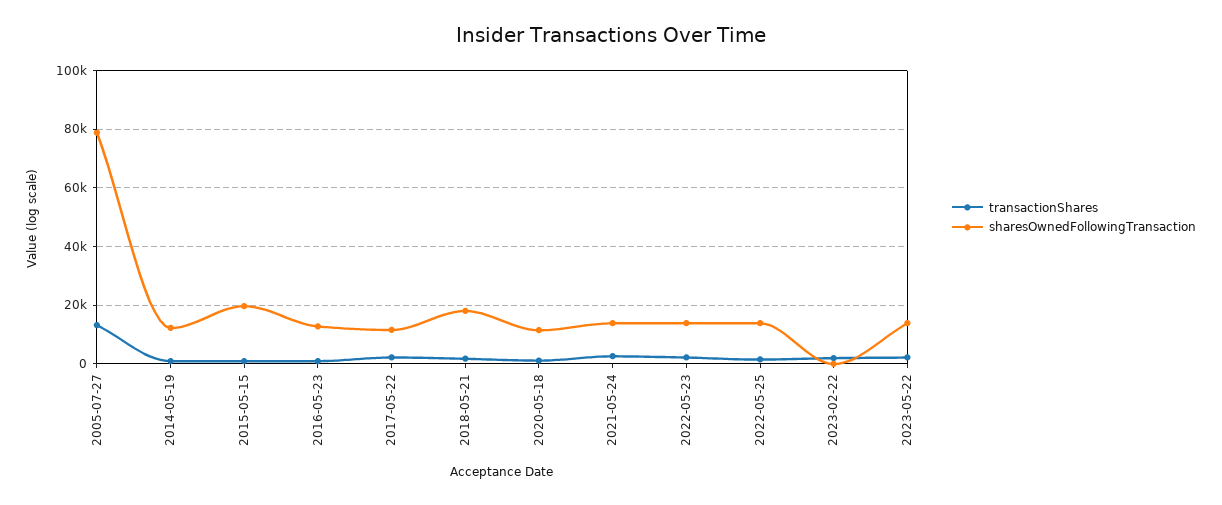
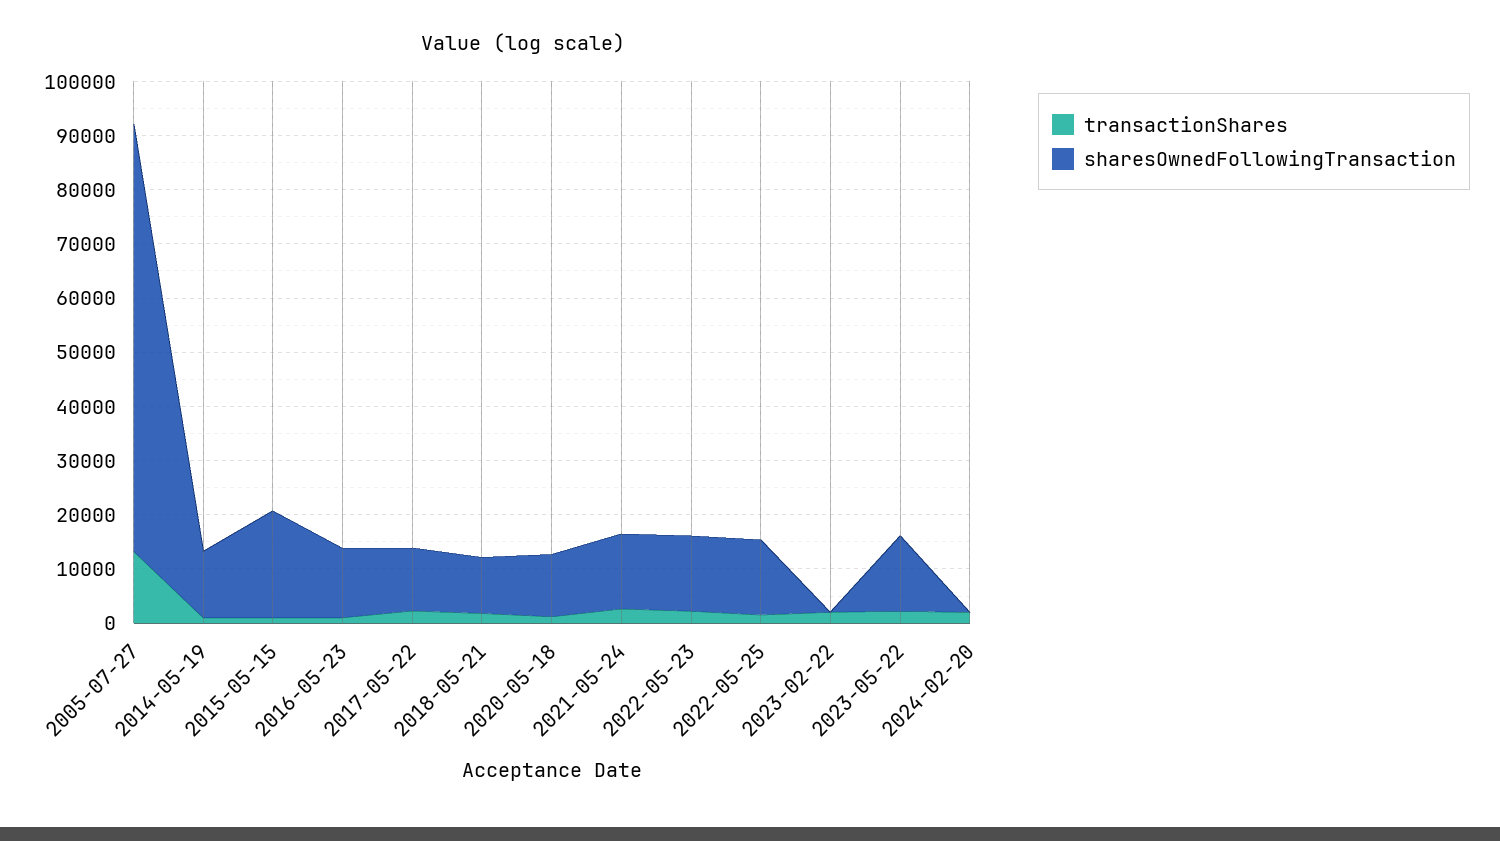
sharesOwnedFollowingTransaction, 2018-05-21: 17500 -> 10000
transactionShares, 2024-02-20: none -> 2000
sharesOwnedFollowingTransaction, 2024-02-20: none -> 0

